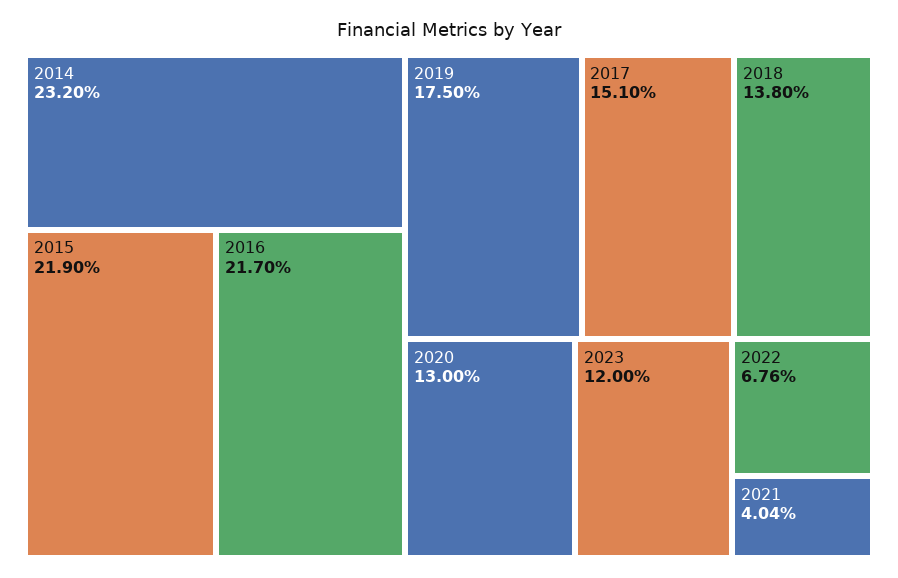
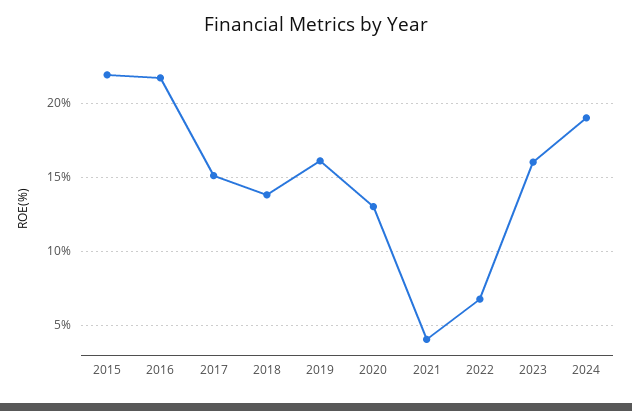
2014: 23.2 -> none
2019: 17.5 -> 16
2023: 12 -> 16
2024: none -> 19

